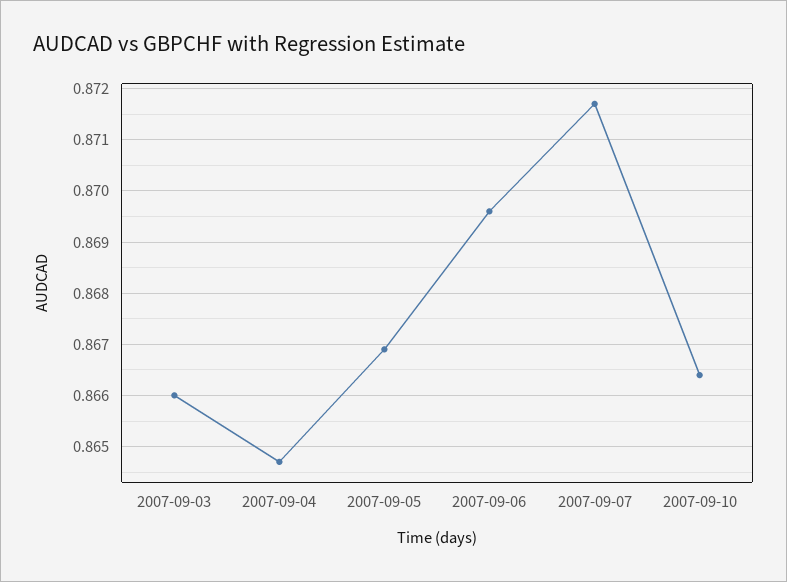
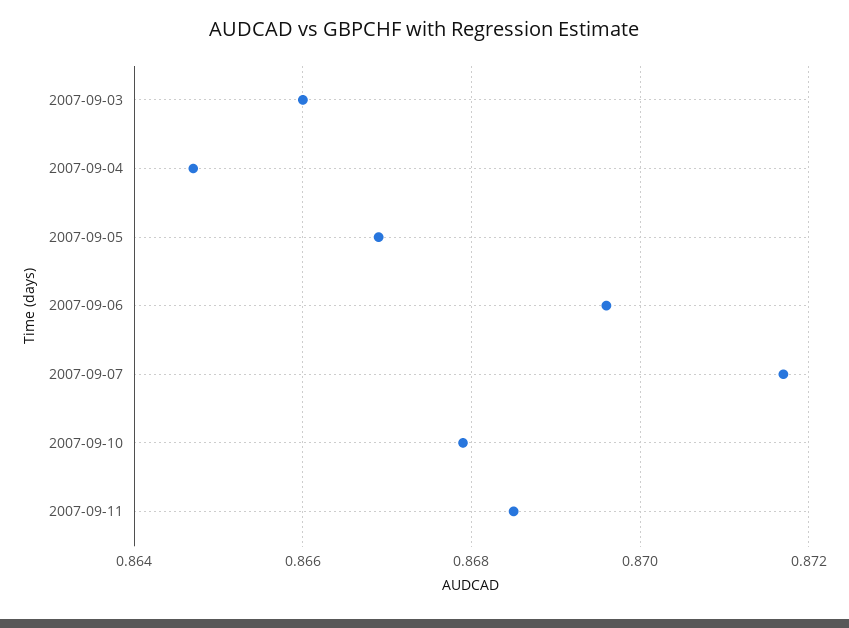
2007-09-10: 0.8665 -> 0.868
2007-09-11: none -> 0.8685

